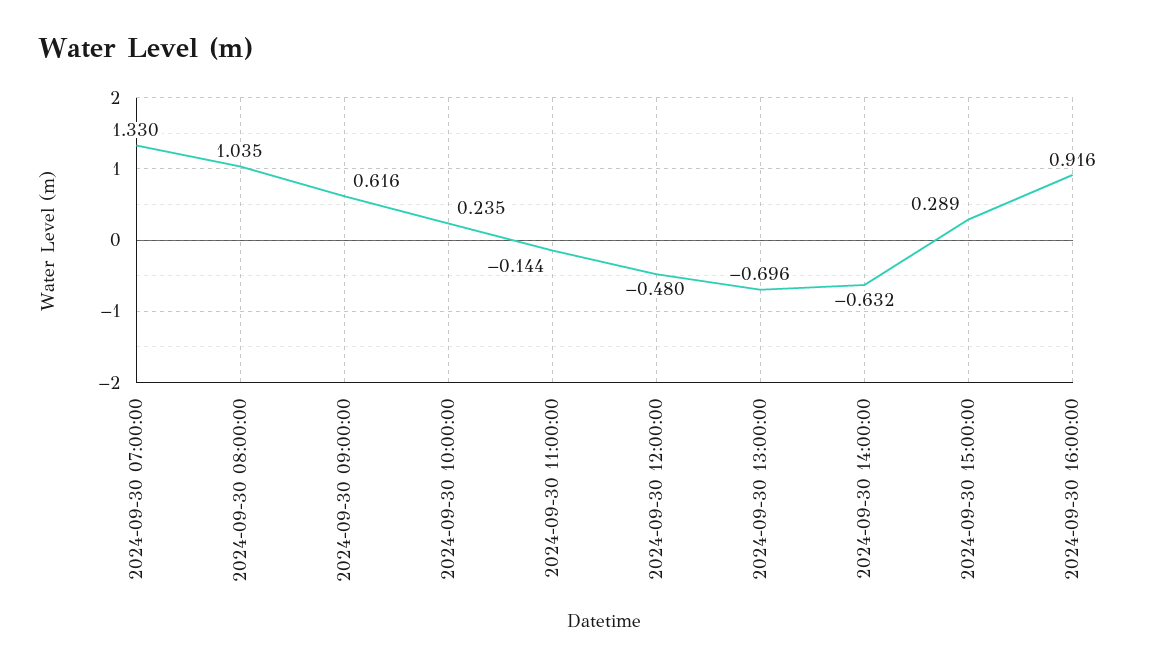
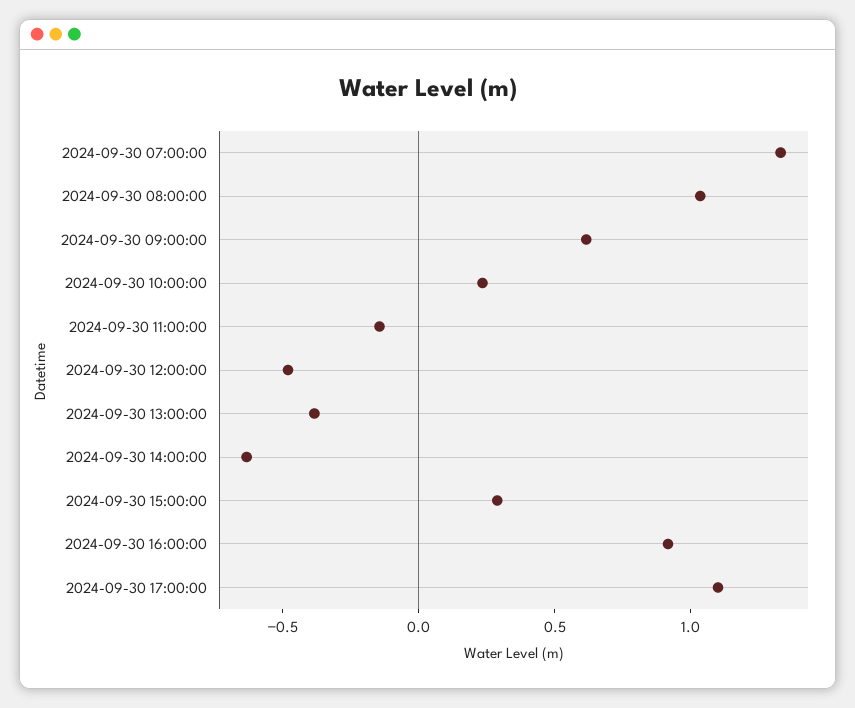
2024-09-30 13:00:00: -0.696 -> -0.4
2024-09-30 17:00:00: none -> 1.1

